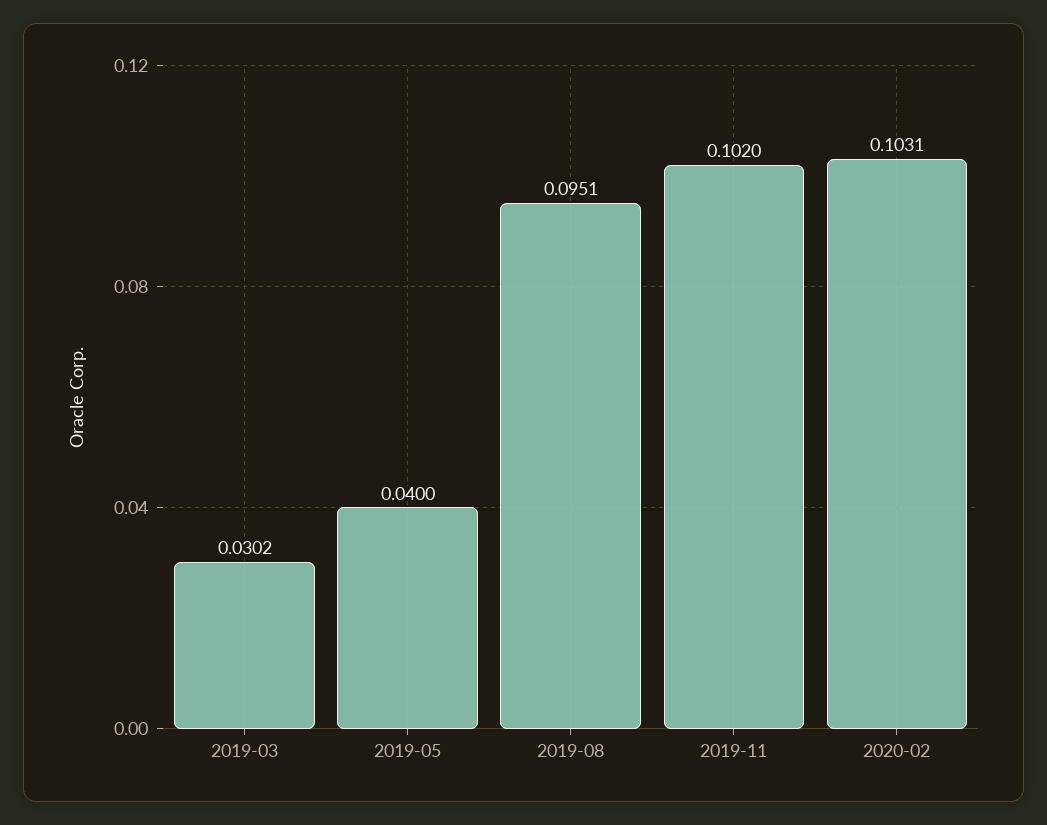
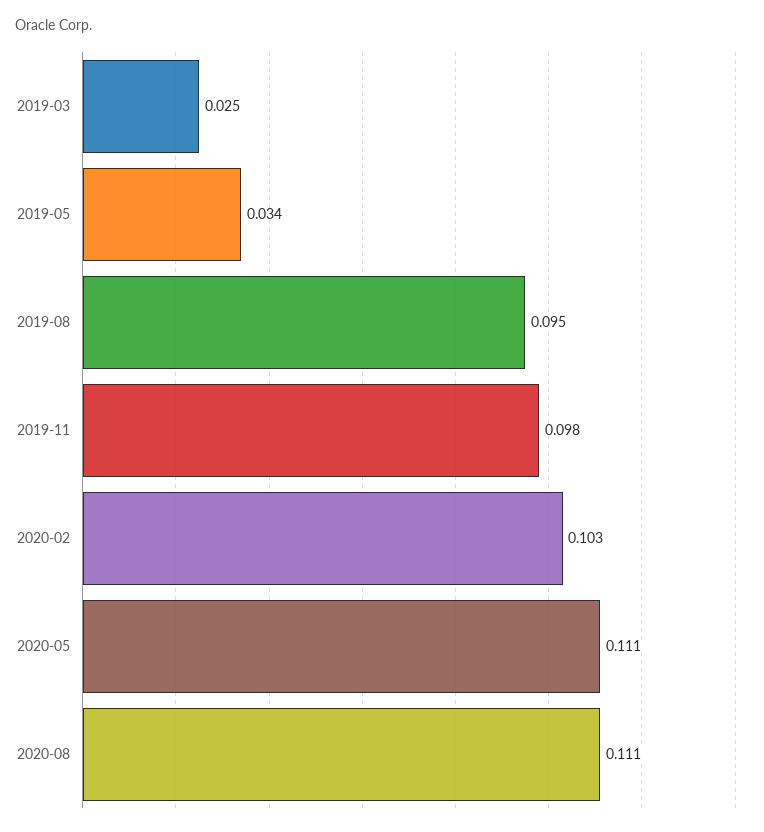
2019-03: 0.0302 -> 0.025
2019-05: 0.04 -> 0.034
2019-11: 0.102 -> 0.098
2020-05: none -> 0.111
2020-08: none -> 0.111

